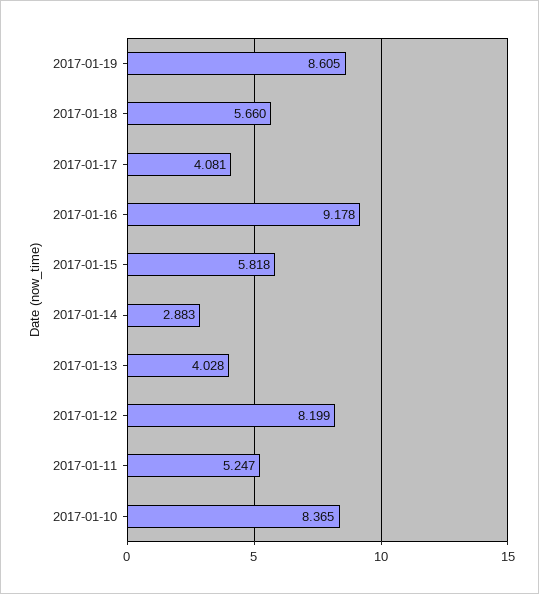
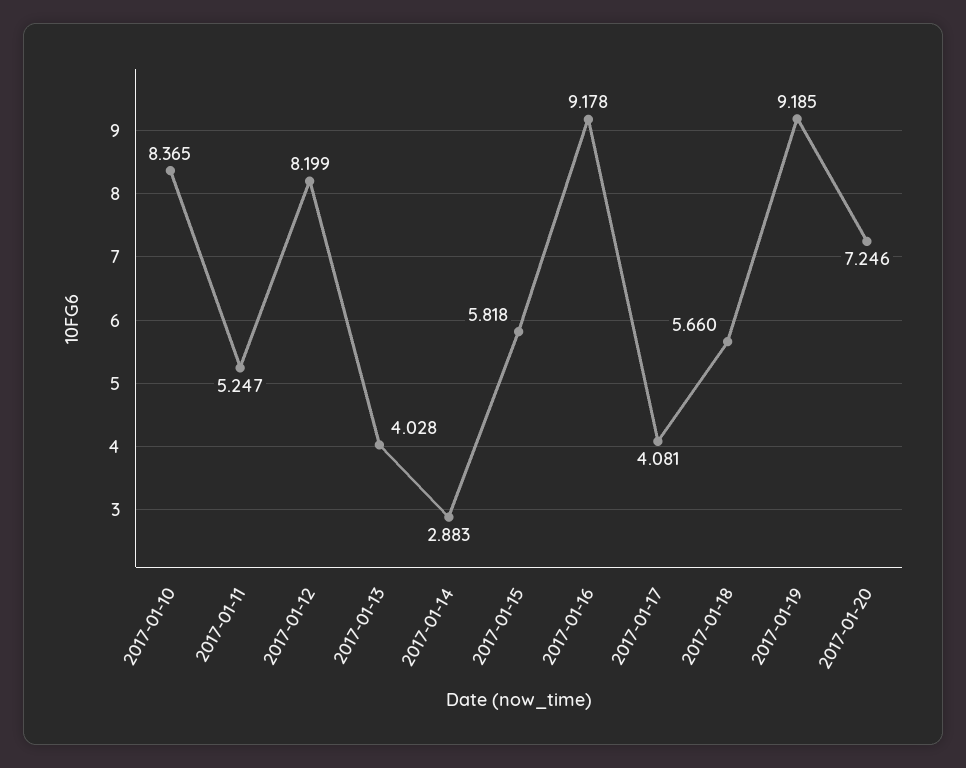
2017-01-19: 8.605 -> 9.185
2017-01-20: none -> 7.246

